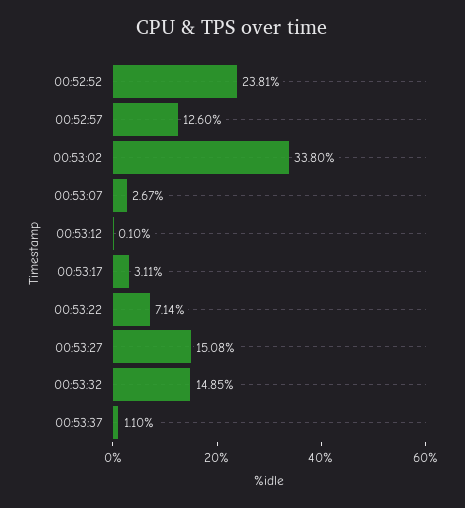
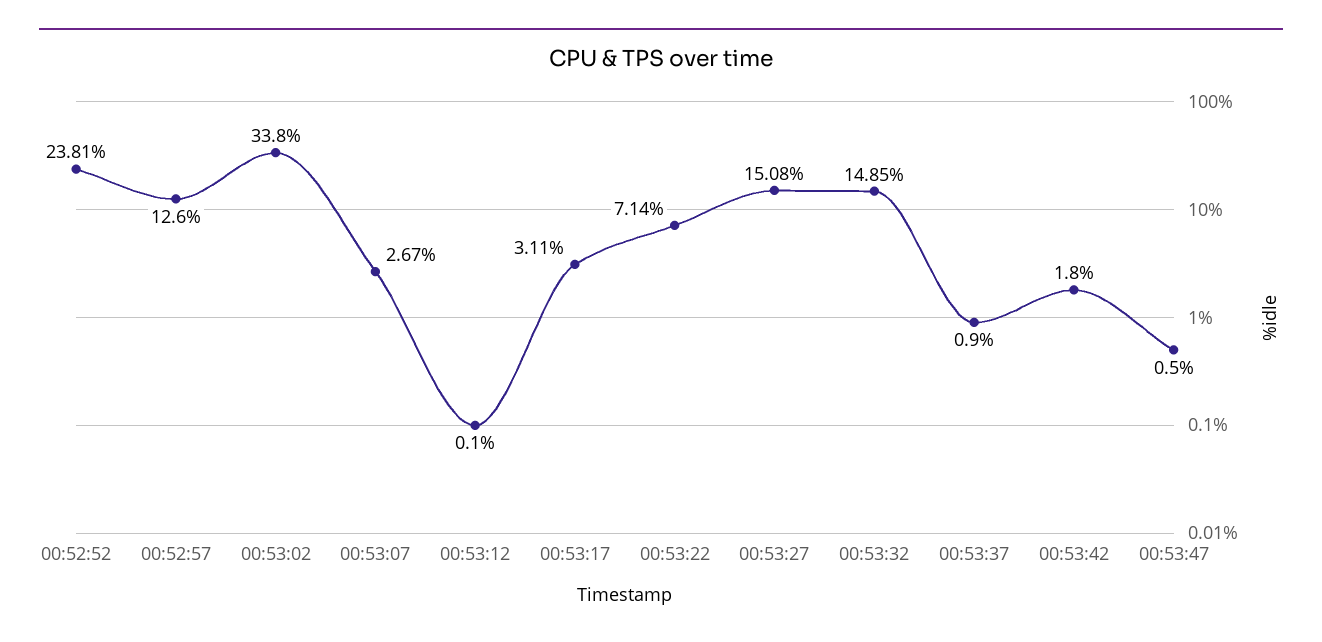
00:53:37: 1.1 -> 0.9
00:53:42: none -> 1.8
00:53:47: none -> 0.5

